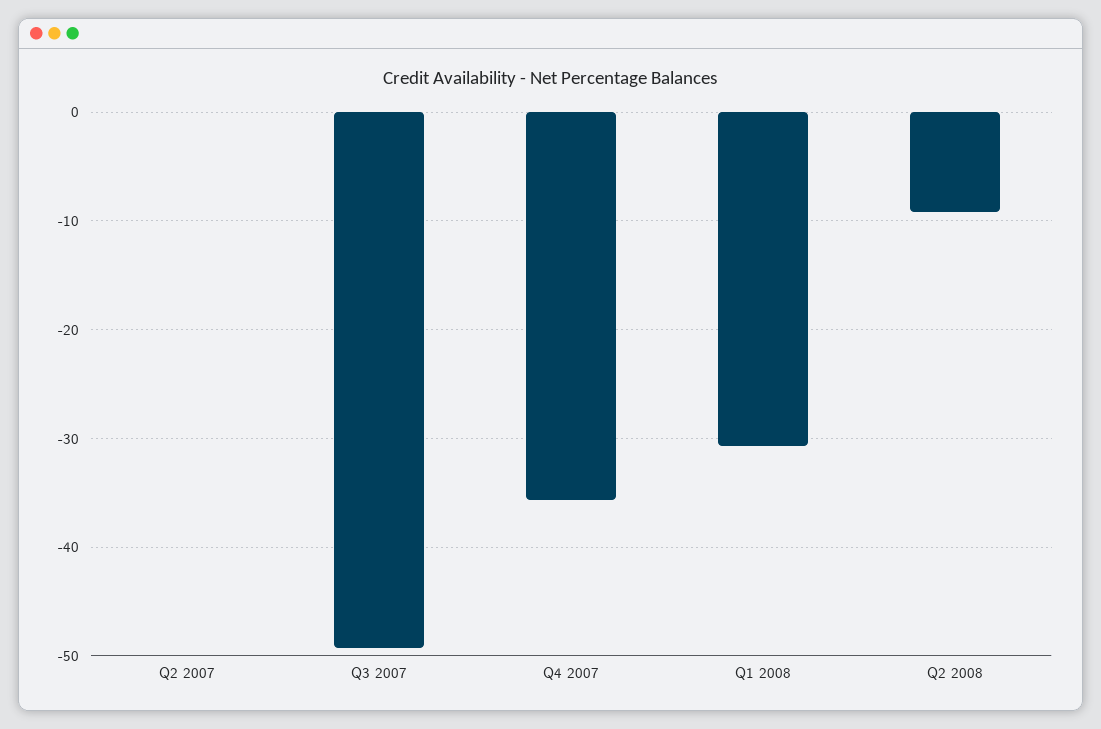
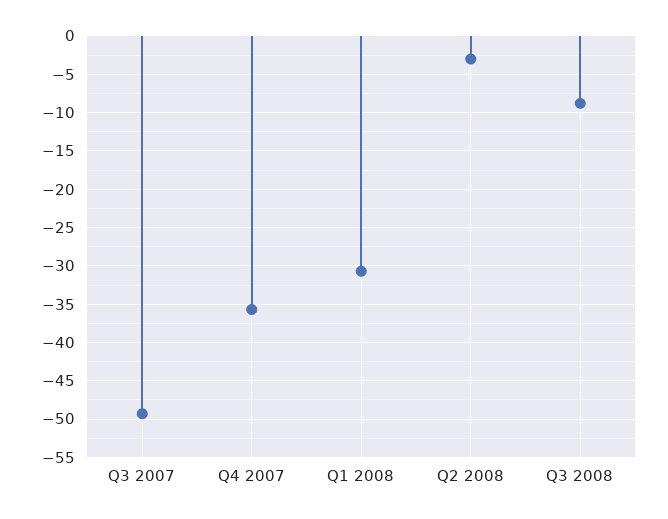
Q2 2007: 0 -> none
Q2 2008: -9 -> -3
Q3 2008: none -> -9

